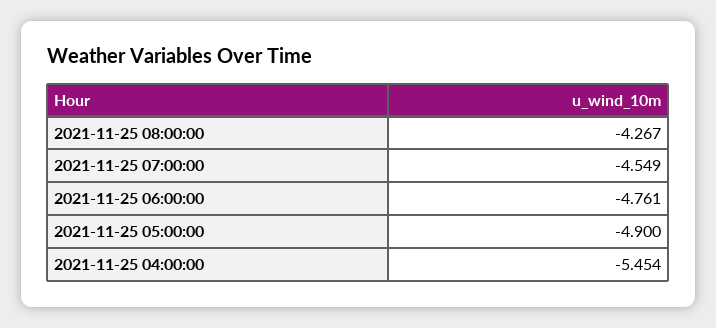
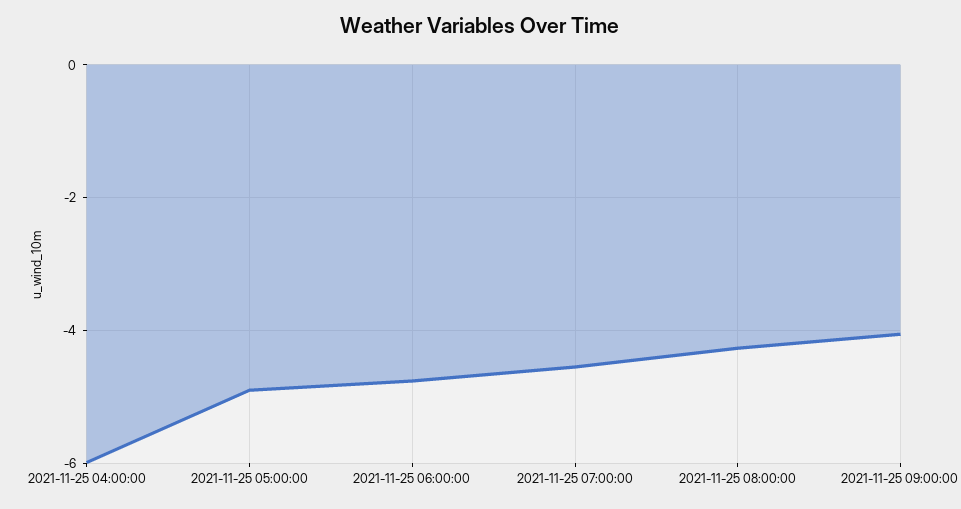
2021-11-25 04:00:00: -5.454 -> -6
2021-11-25 09:00:00: none -> -4

